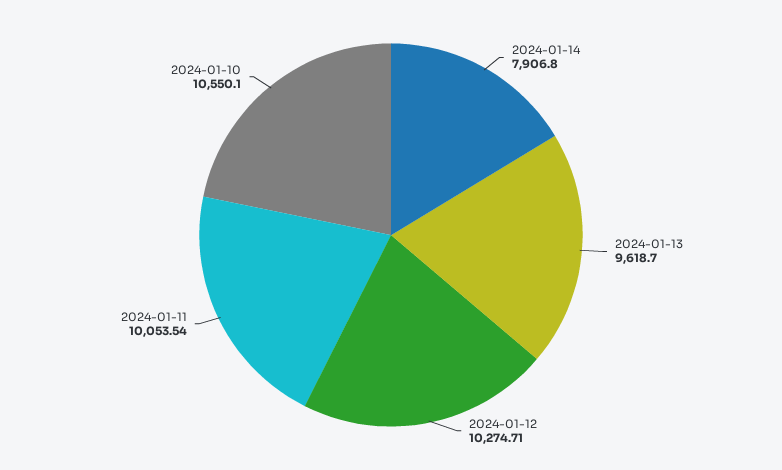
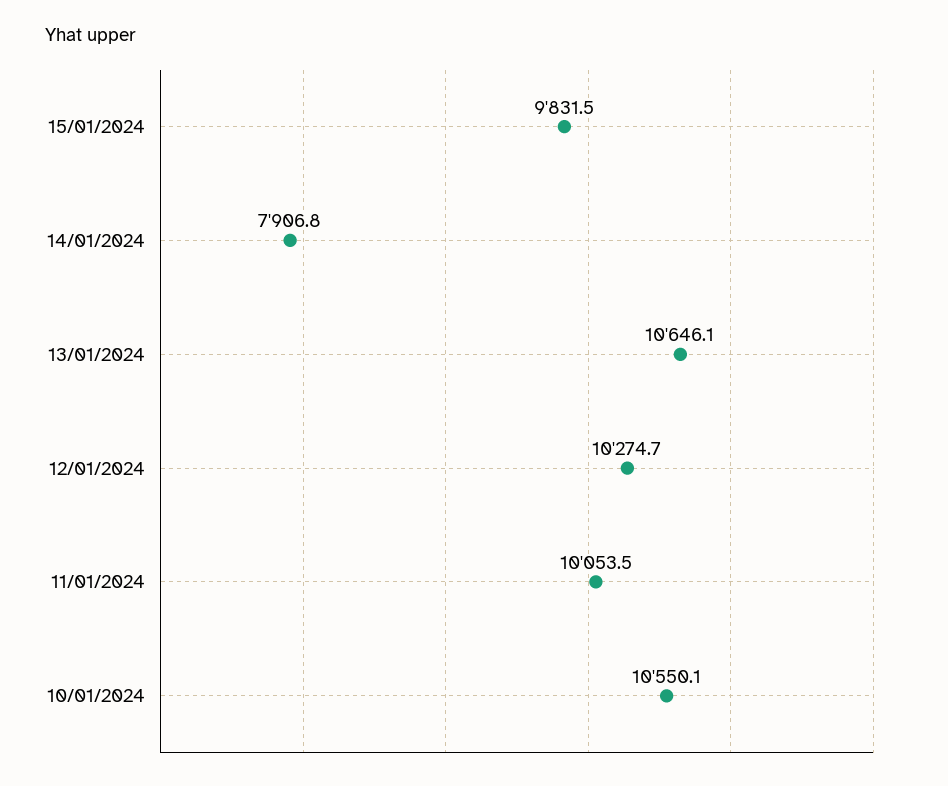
2024-01-13: 9618.7 -> 10646.1
15/01/2024: none -> 9831.5

